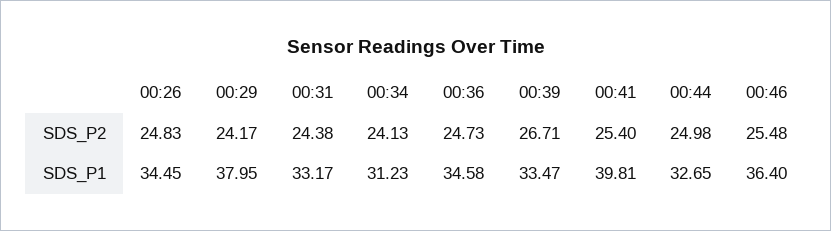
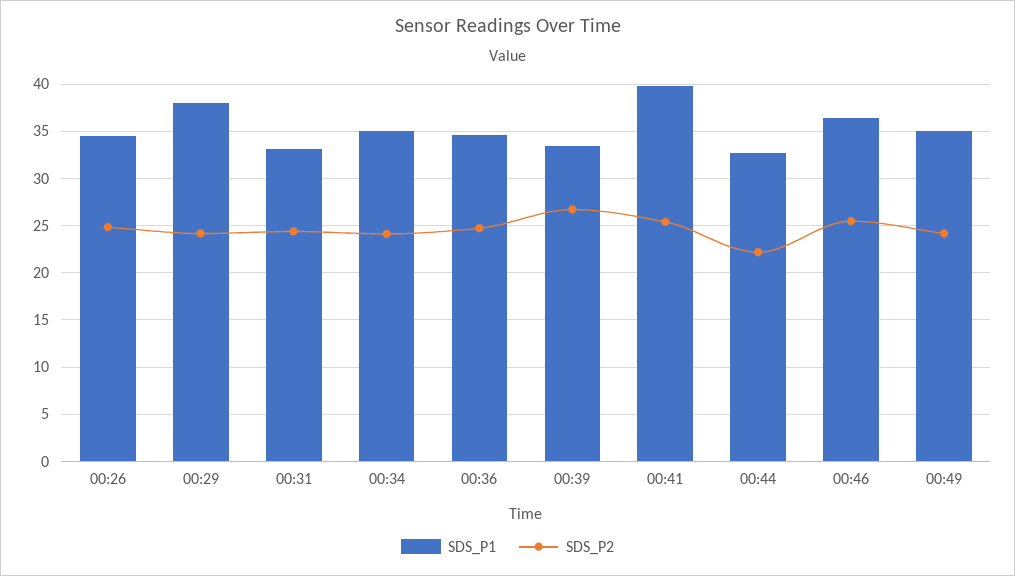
SDS_P2, 00:44: 24.98 -> 22
SDS_P1, 00:34: 31.23 -> 35
SDS_P1, 00:49: none -> 35
SDS_P2, 00:49: none -> 24

